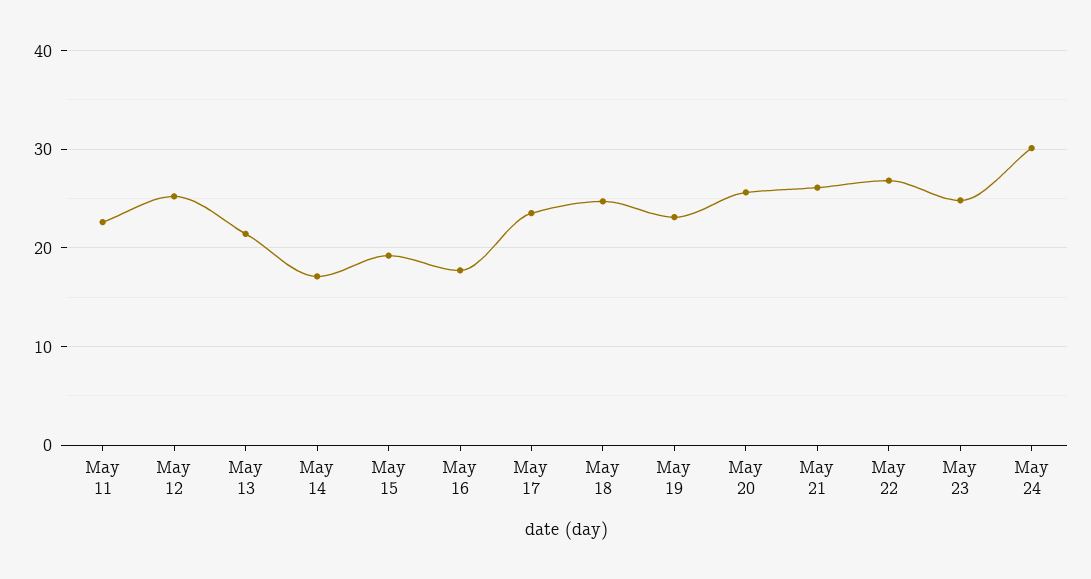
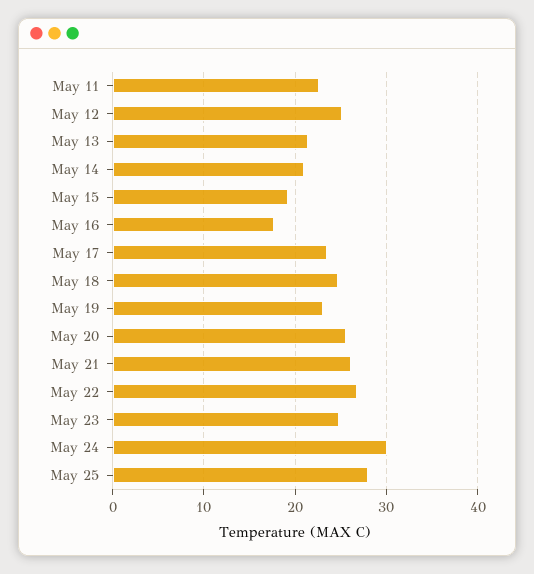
May 14: 17 -> 21
May 25: none -> 28

